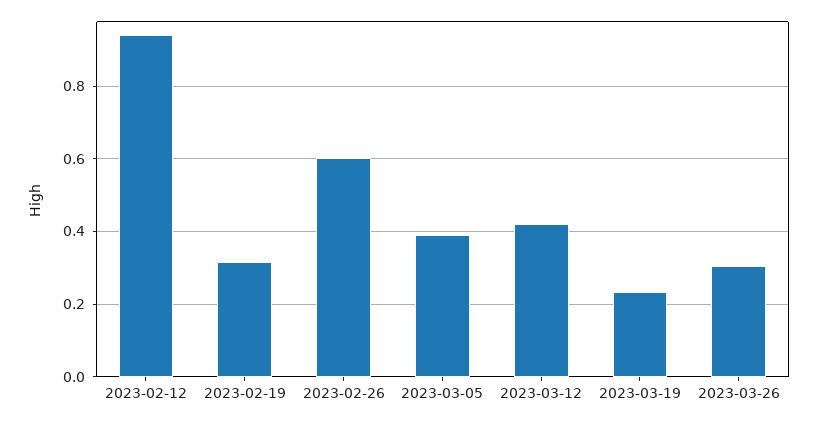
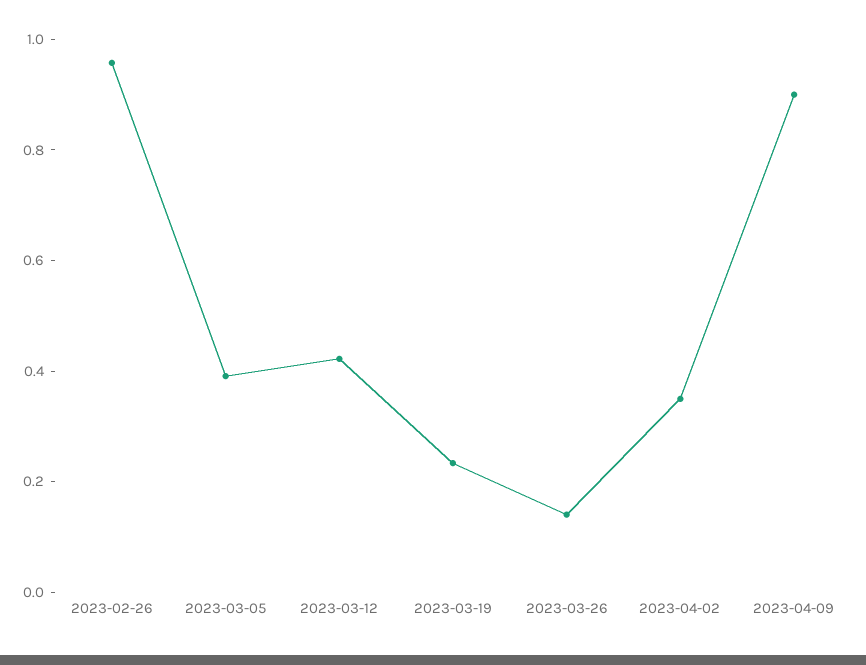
2023-02-12: 0.94 -> none
2023-02-19: 0.32 -> none
2023-02-26: 0.6 -> 0.95
2023-03-26: 0.3 -> 0.15
2023-04-02: none -> 0.35
2023-04-09: none -> 0.9

